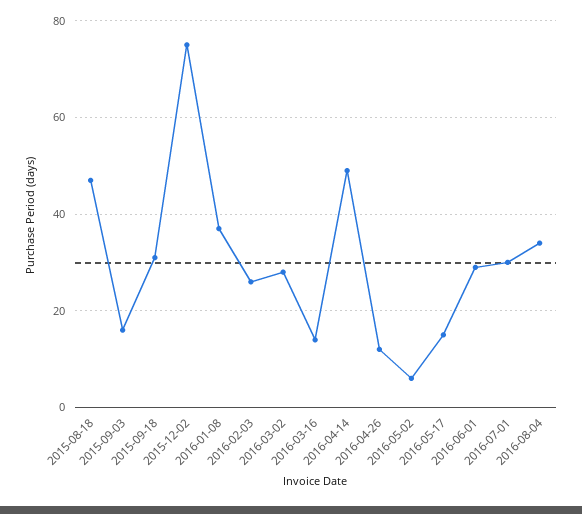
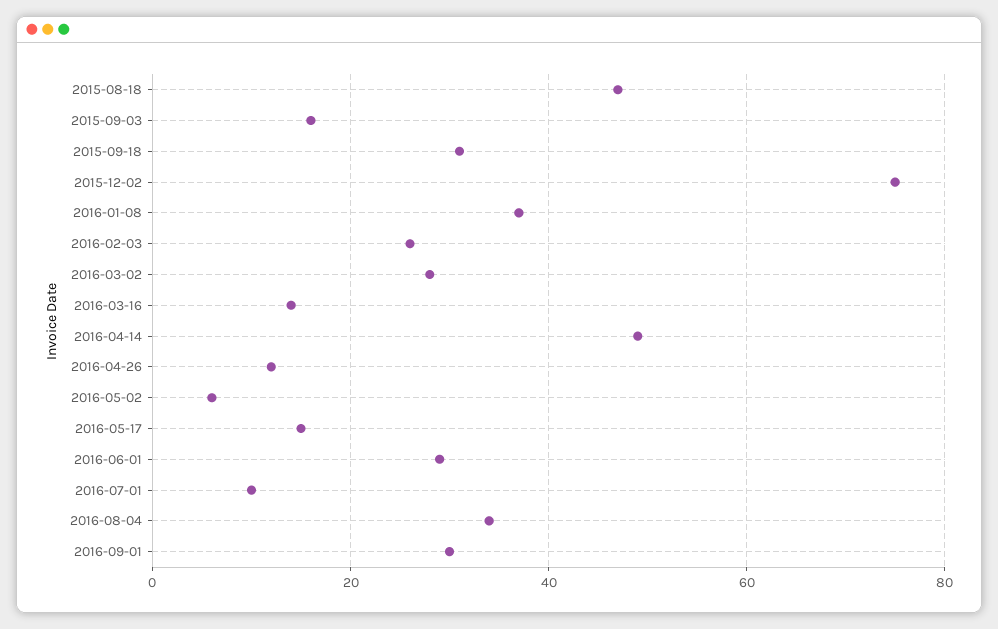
2016-07-01: 30 -> 10
2016-09-01: none -> 30

